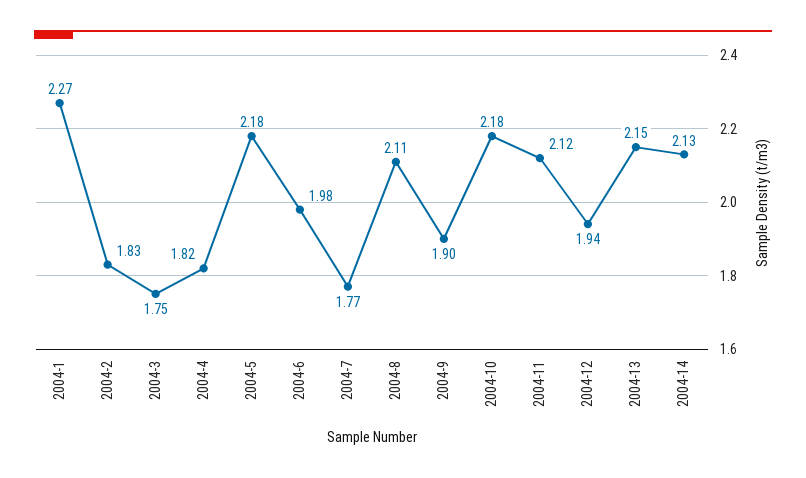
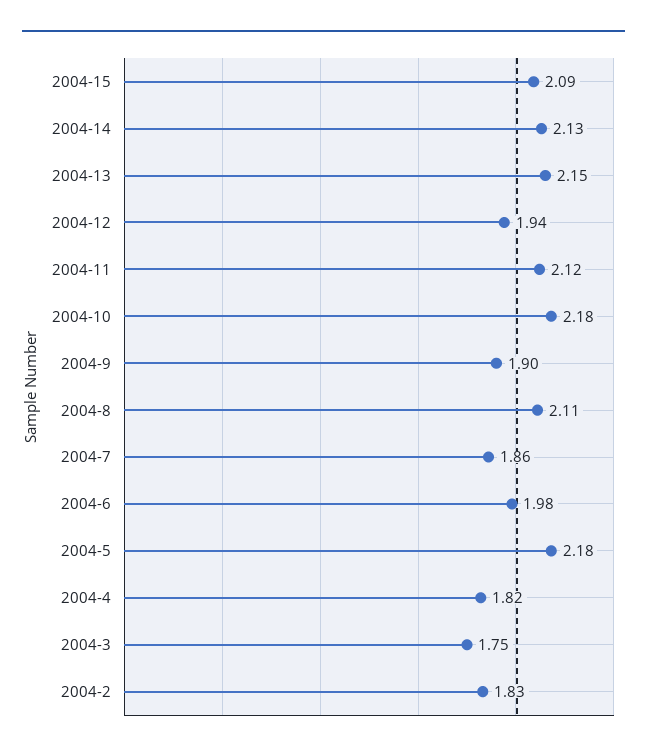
2004-1: 2.27 -> none
2004-7: 1.77 -> 1.86
2004-15: none -> 2.09

